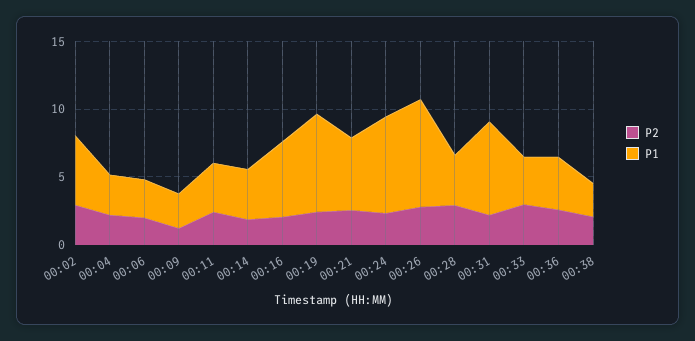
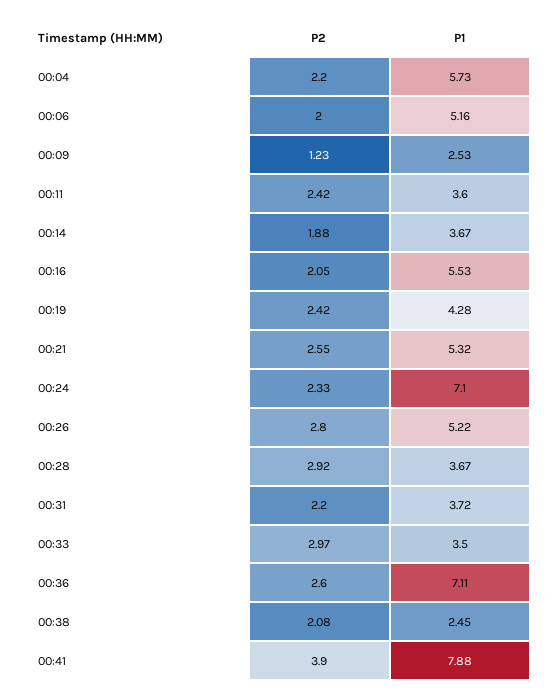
P2, 00:02: 3 -> none
P1, 00:02: 5 -> none
P1, 00:04: 3 -> 5.73
P1, 00:06: 3 -> 5.16
P1, 00:19: 7 -> 4.28
P1, 00:26: 8 -> 5.22
P1, 00:31: 7 -> 3.72
P1, 00:36: 4 -> 7.11
P2, 00:41: none -> 3.9
P1, 00:41: none -> 7.88

